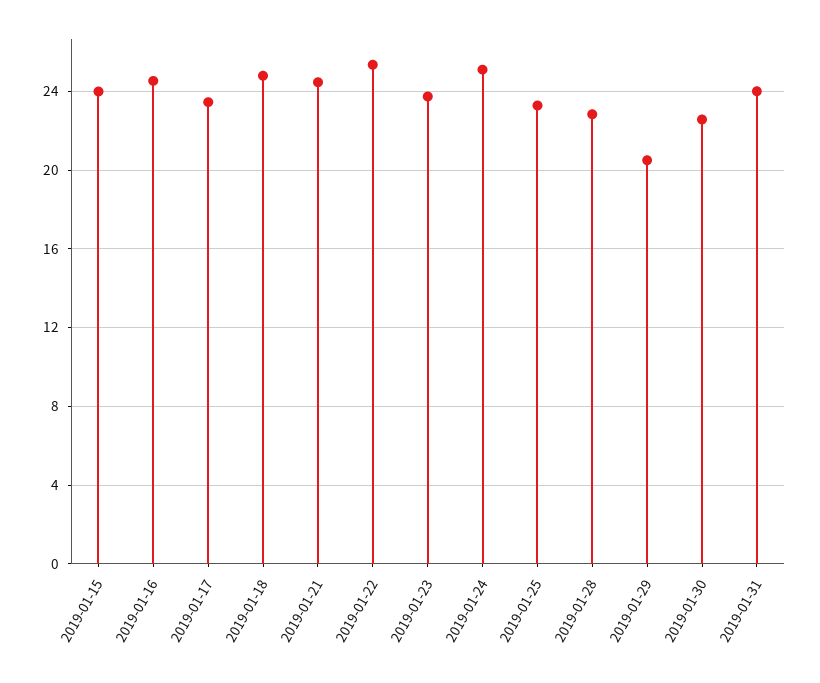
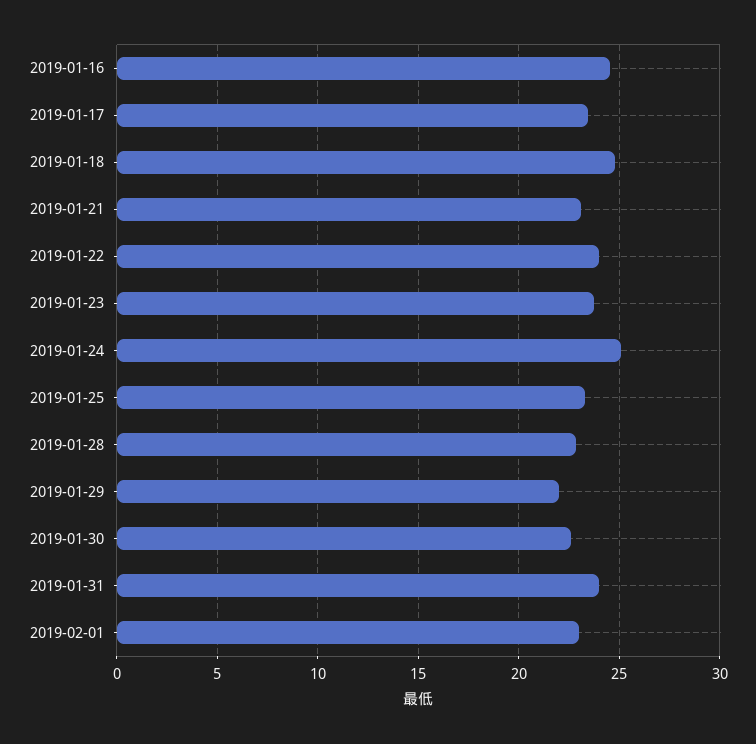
2019-01-15: 24 -> none
2019-01-21: 24.5 -> 23
2019-01-22: 25.5 -> 24
2019-01-29: 20.5 -> 22
2019-02-01: none -> 23

